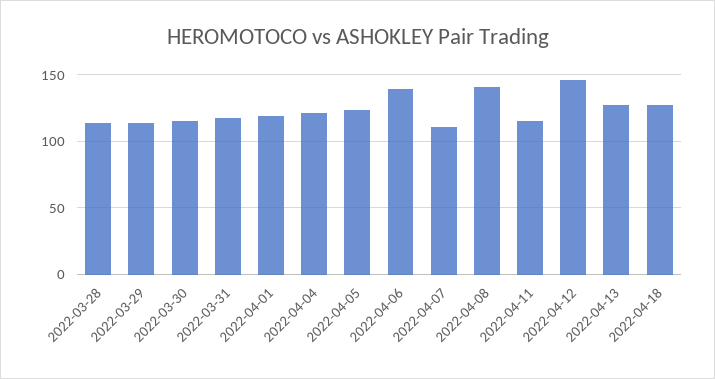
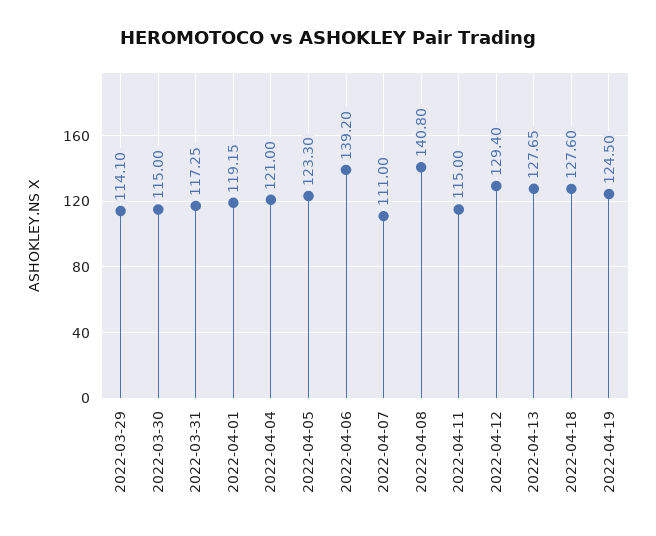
2022-03-28: 115 -> none
2022-04-12: 145 -> 129.4
2022-04-19: none -> 124.5

